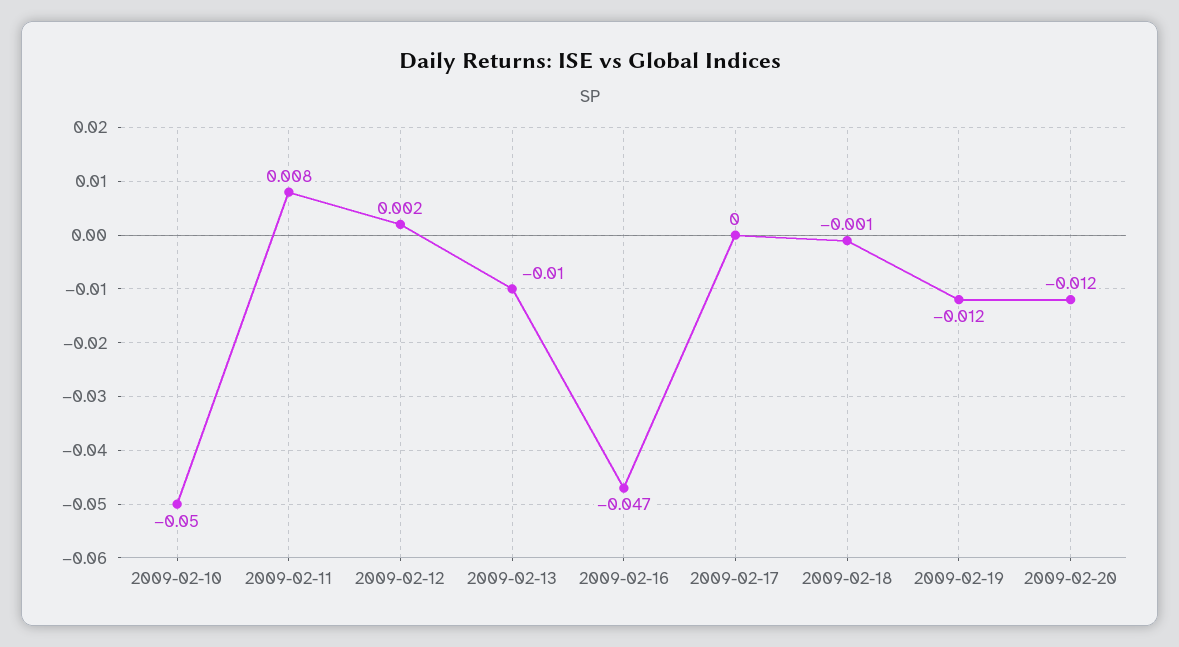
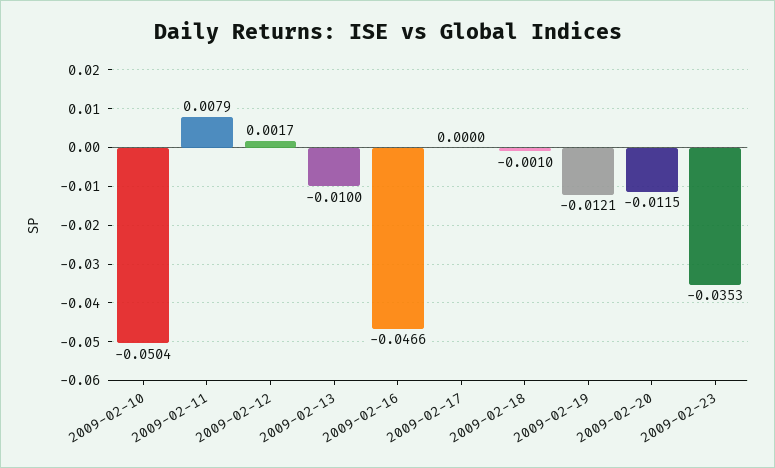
2009-02-23: none -> -0.0353

